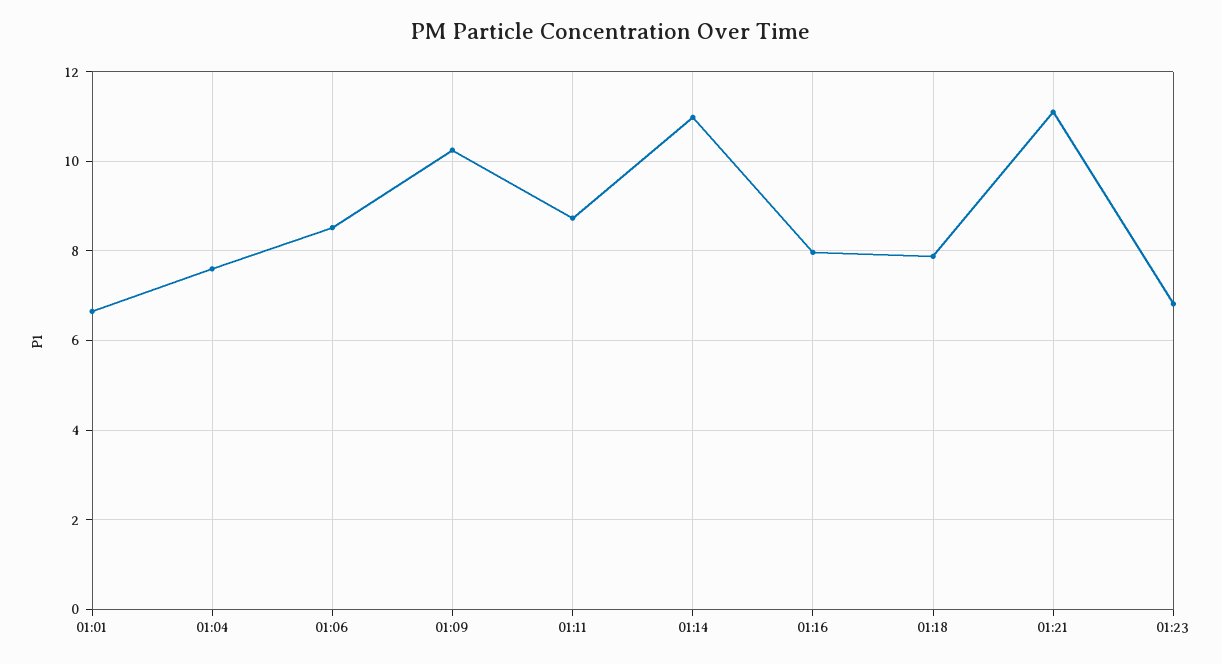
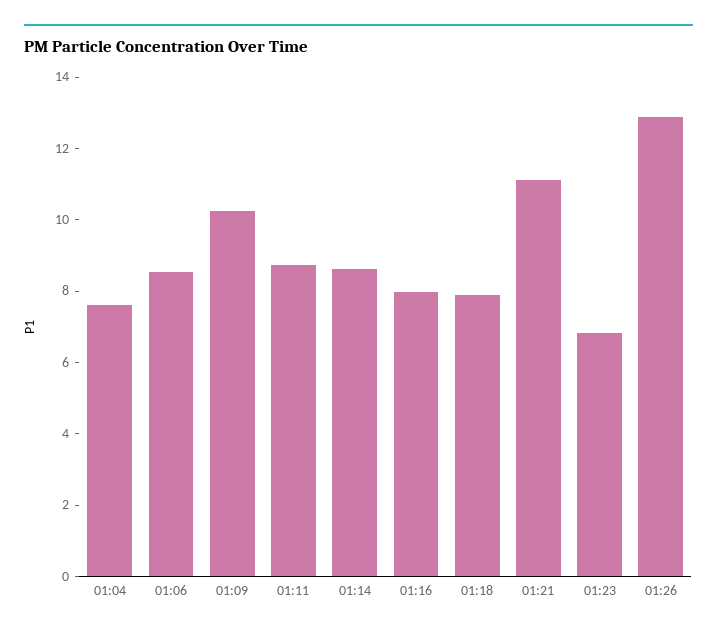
01:01: 6.6 -> none
01:14: 11 -> 8.5
01:26: none -> 13

